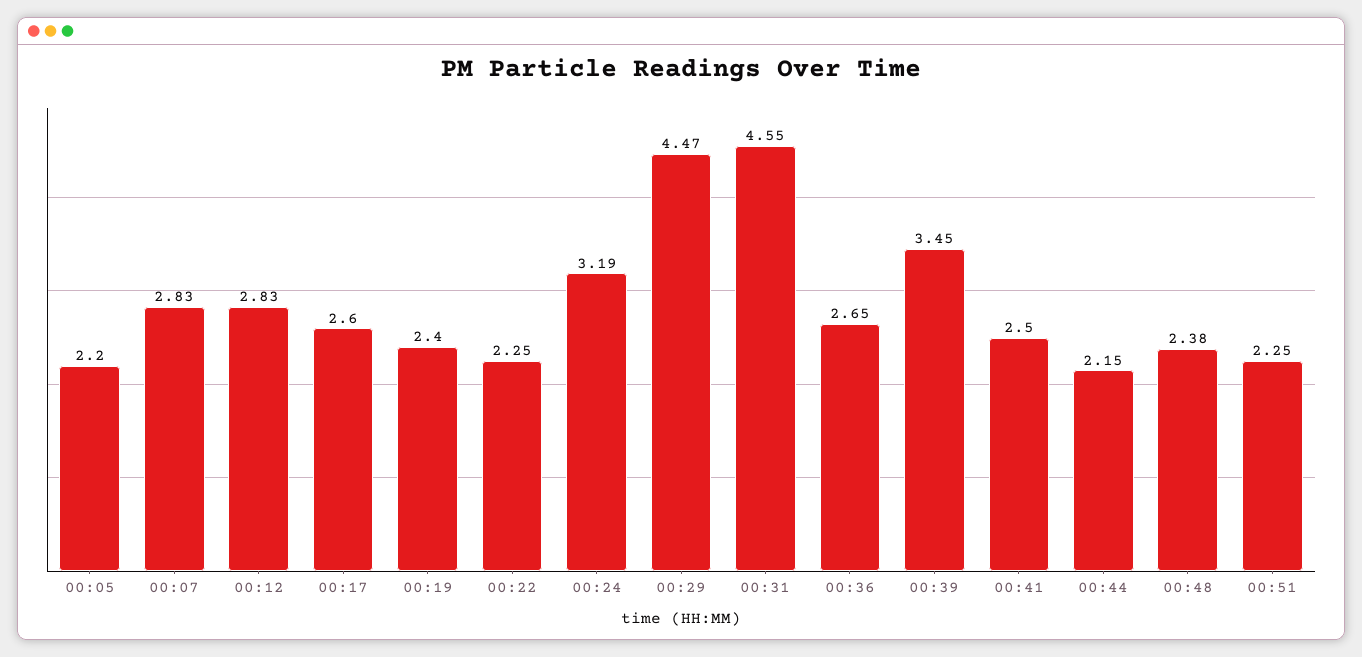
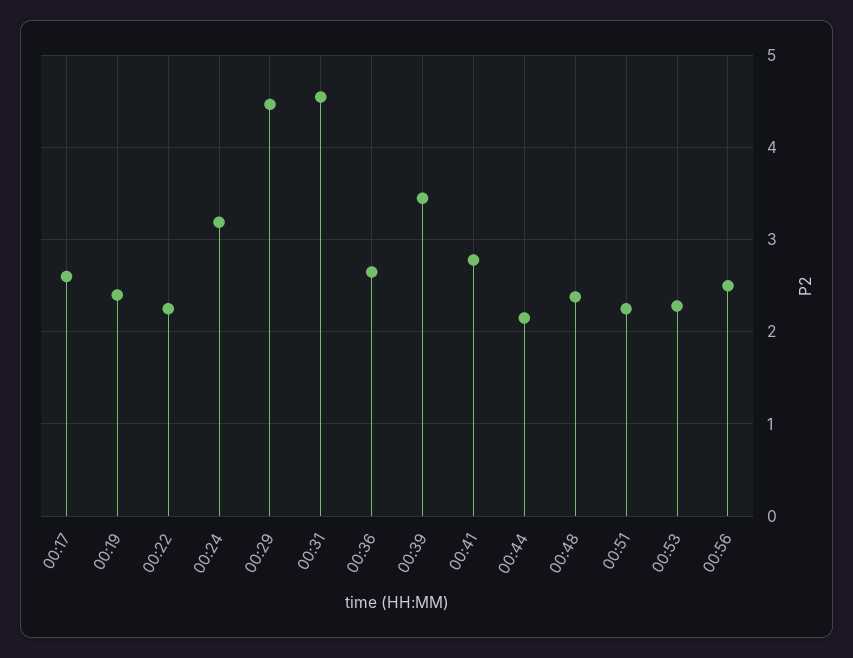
00:05: 2.2 -> none
00:07: 2.83 -> none
00:12: 2.83 -> none
00:41: 2.5 -> 2.8
00:53: none -> 2.3
00:56: none -> 2.5

